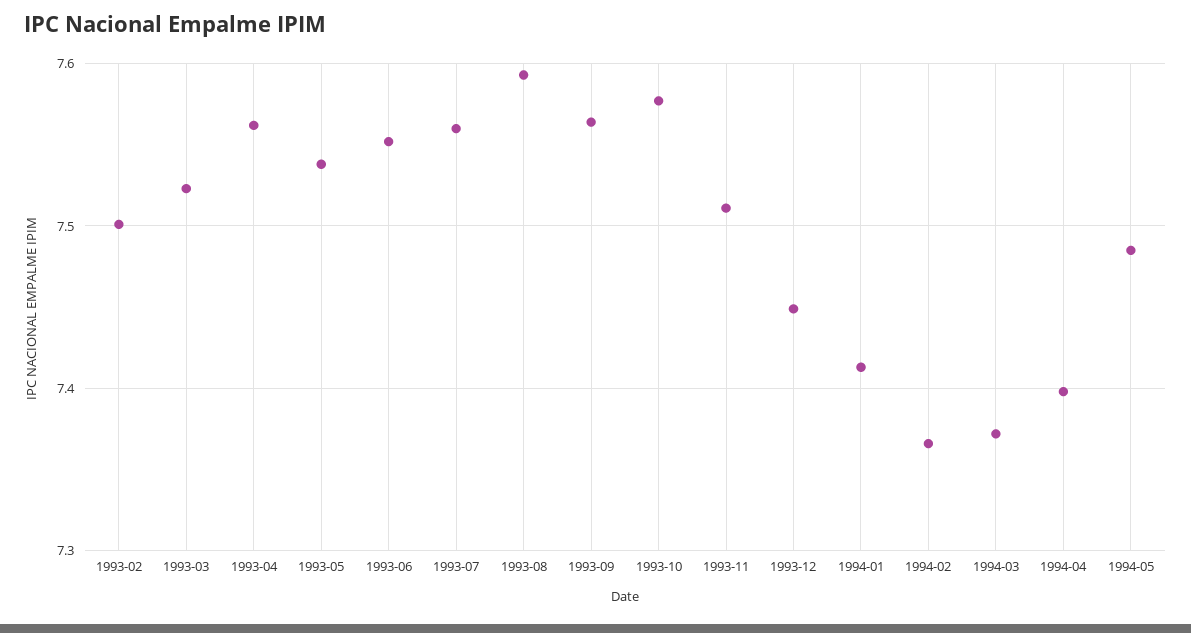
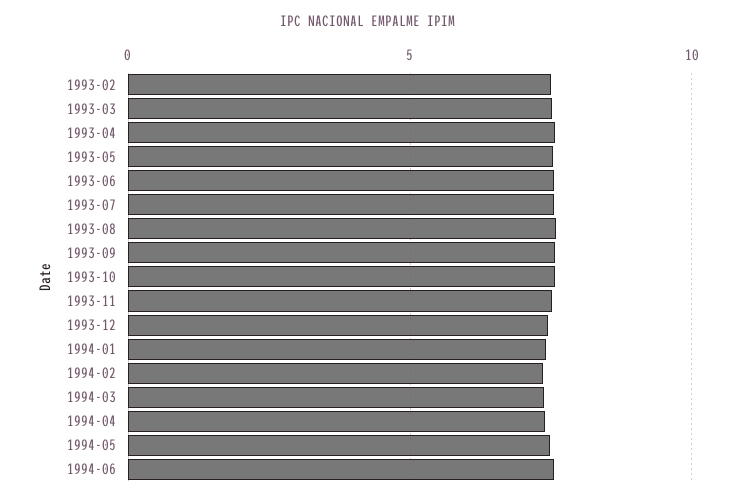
1994-06: none -> 7.5

